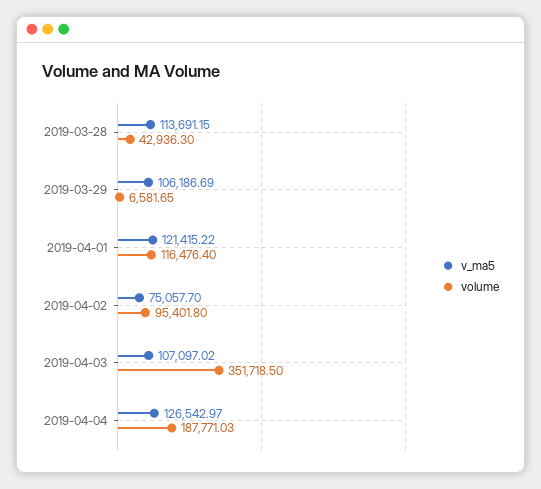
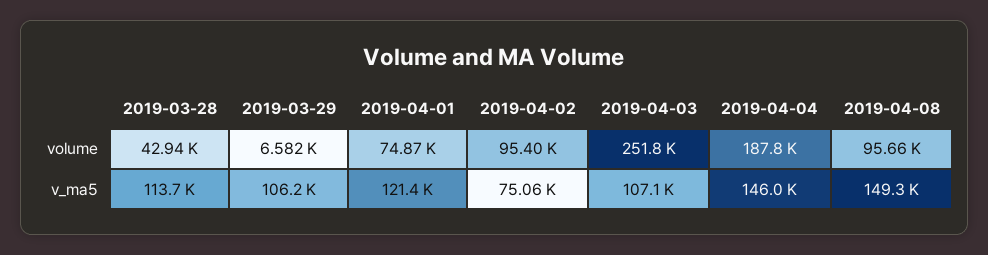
volume, 2019-04-01: 116476.4 -> 74870
volume, 2019-04-03: 351718.5 -> 251800
v_ma5, 2019-04-04: 126542.97 -> 146000
volume, 2019-04-08: none -> 95660
v_ma5, 2019-04-08: none -> 149300

